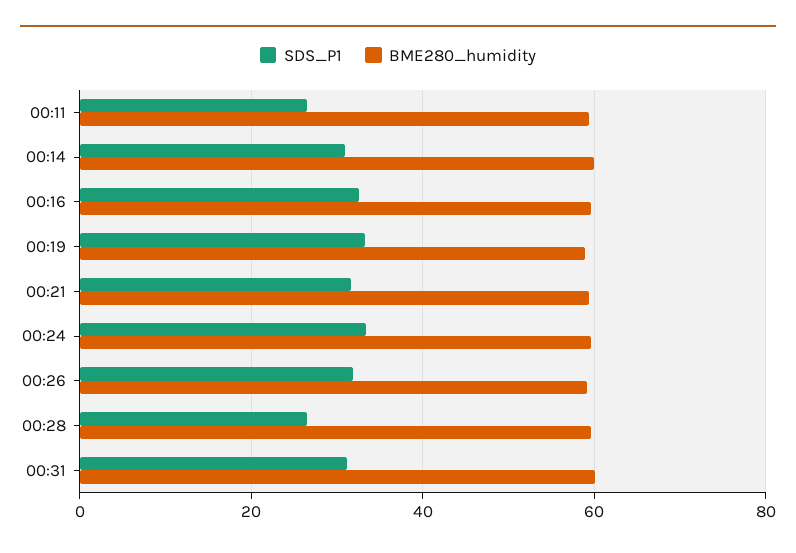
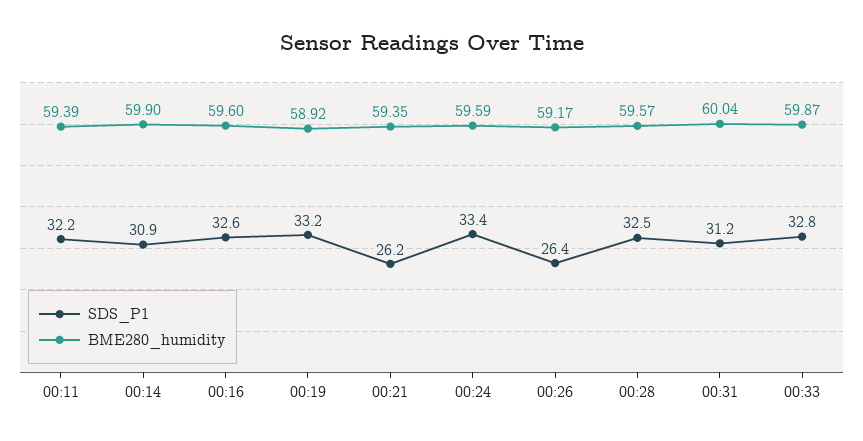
SDS_P1, 00:11: 26 -> 32.2
SDS_P1, 00:21: 32 -> 26.2
SDS_P1, 00:26: 32 -> 26.4
SDS_P1, 00:28: 26 -> 32.5
SDS_P1, 00:33: none -> 32.8
BME280_humidity, 00:33: none -> 59.87

